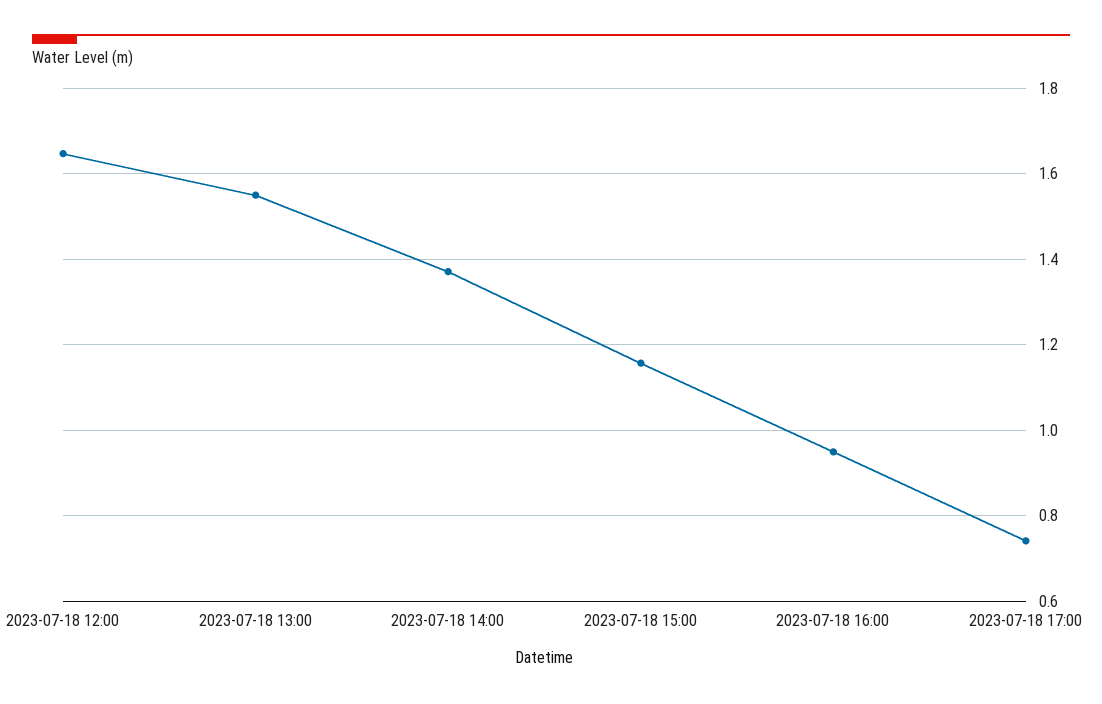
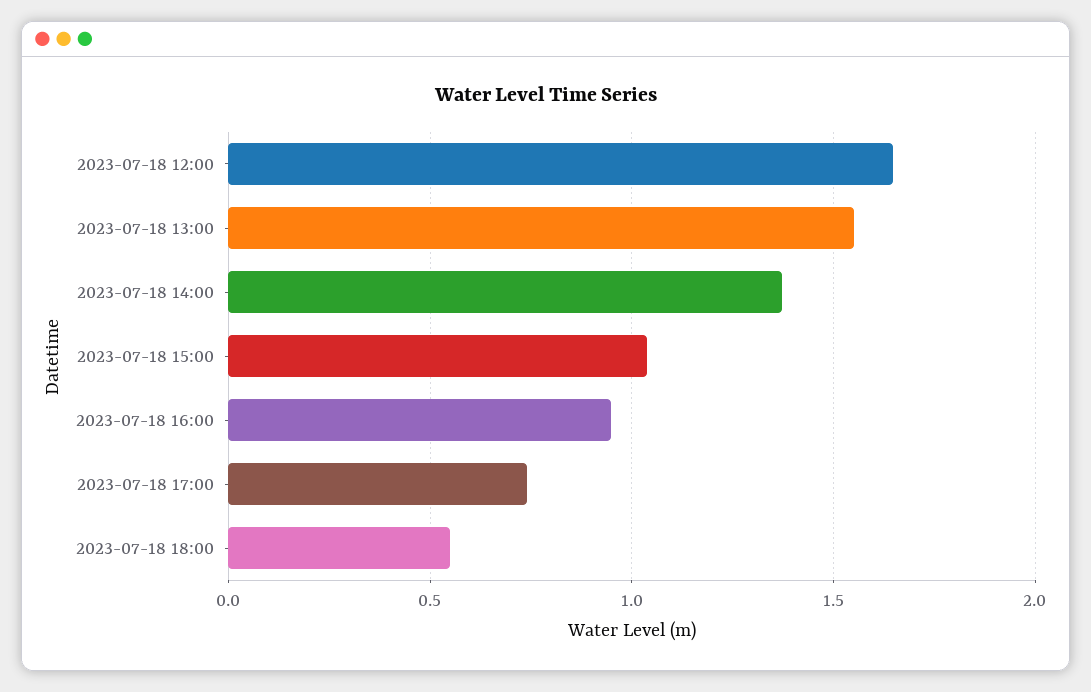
2023-07-18 15:00: 1.16 -> 1.05
2023-07-18 18:00: none -> 0.55

